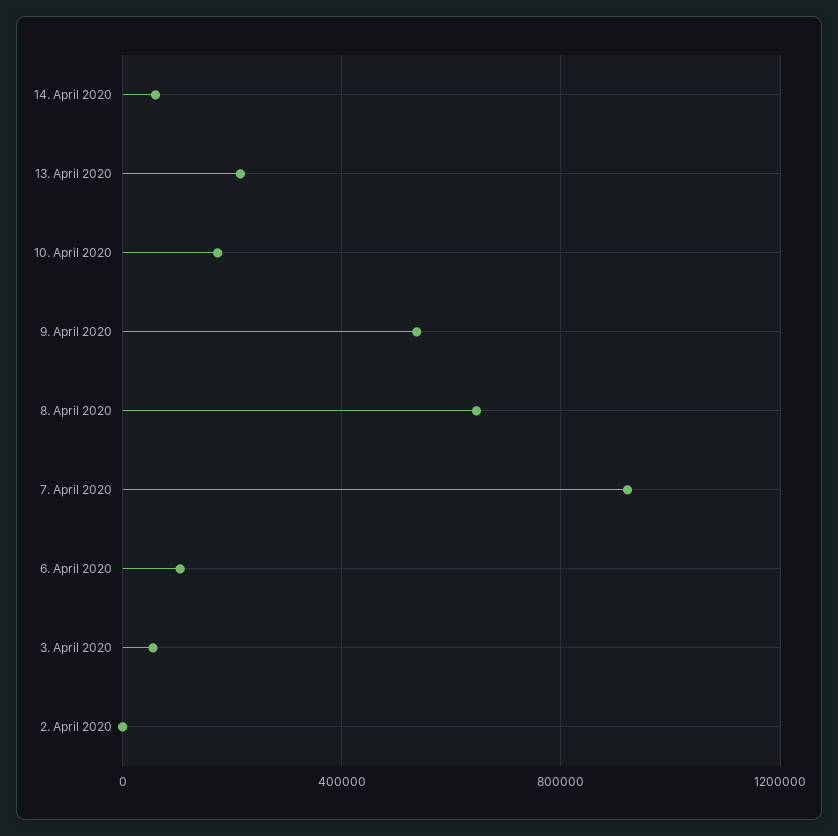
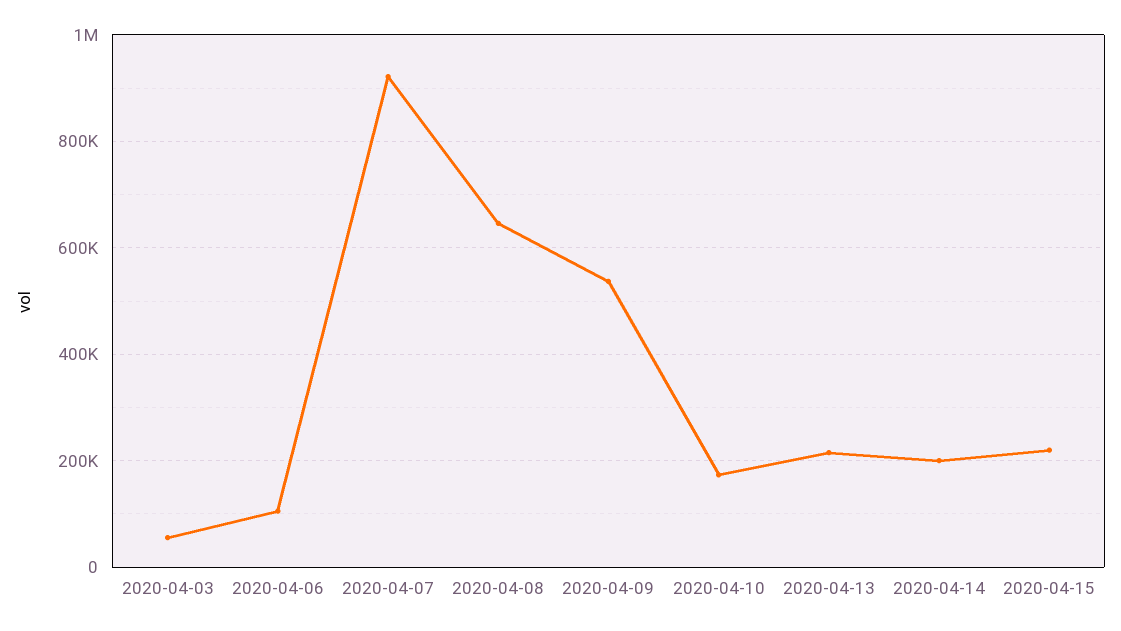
14. April 2020: 50000 -> 200000
2. April 2020: 0 -> none
2020-04-15: none -> 220000

